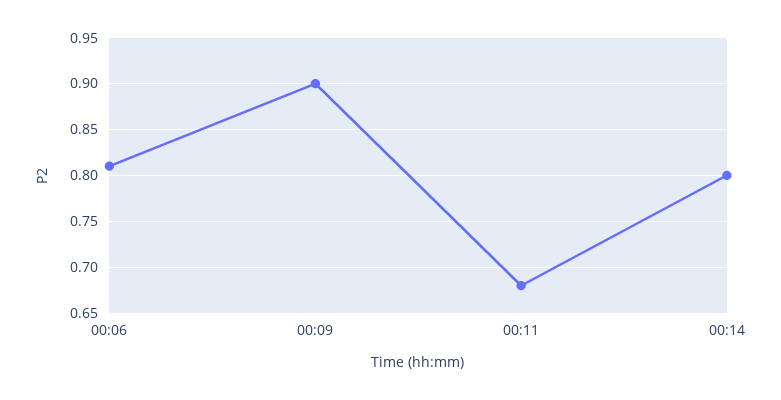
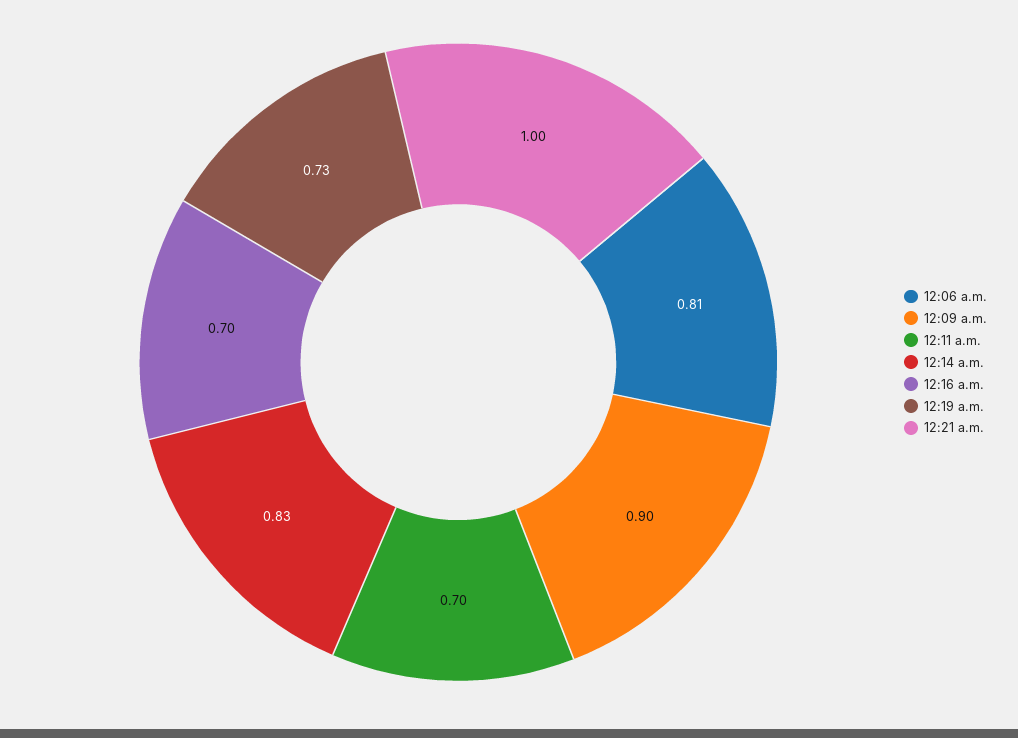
00:11: 0.68 -> 0.7
00:14: 0.8 -> 0.83
12:16 a.m.: none -> 0.7
12:19 a.m.: none -> 0.73
12:21 a.m.: none -> 1

